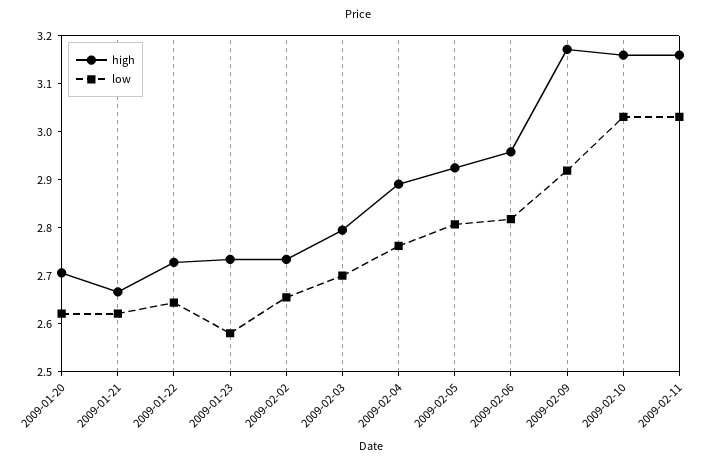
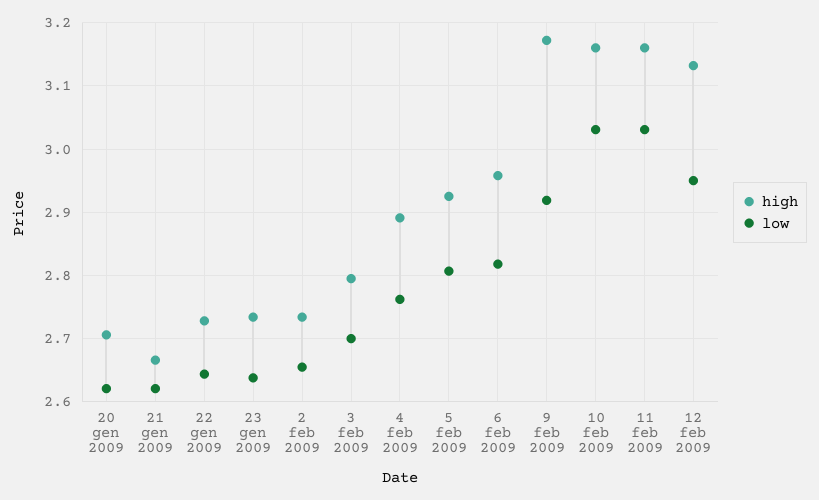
low, 2009-01-23: 2.58 -> 2.64
high, 12 feb 2009: none -> 3.13
low, 12 feb 2009: none -> 2.95

